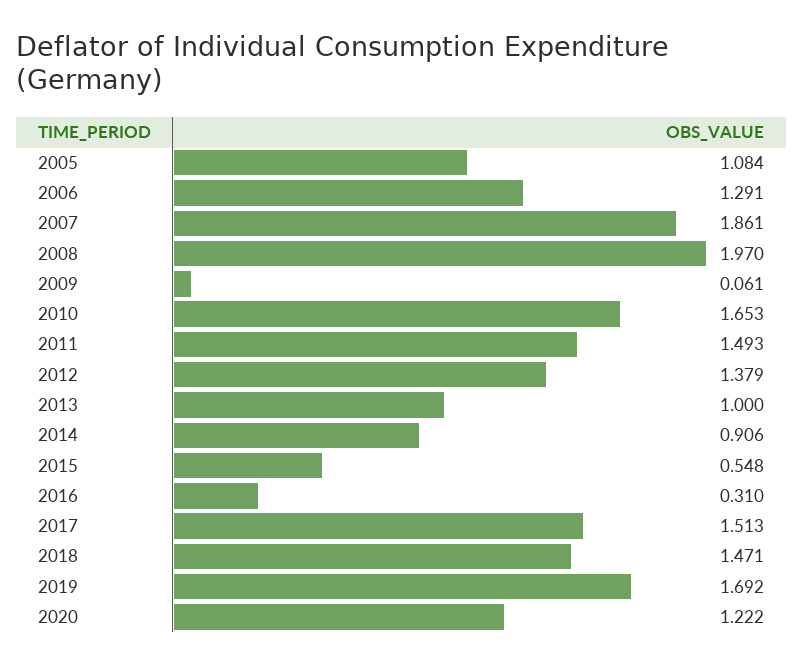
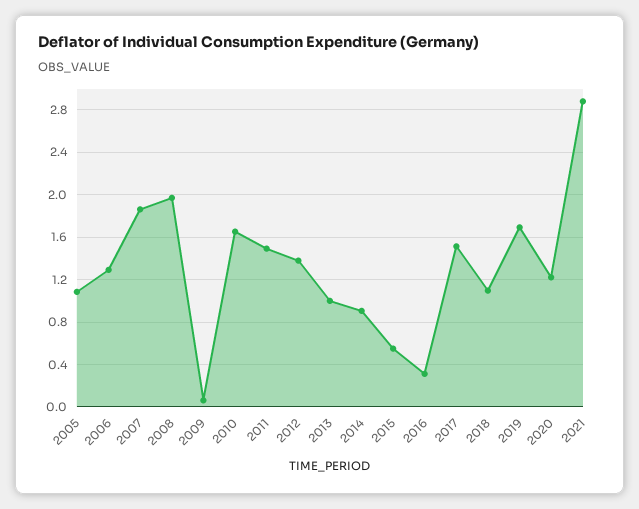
2018: 1.471 -> 1.1
2021: none -> 2.9

